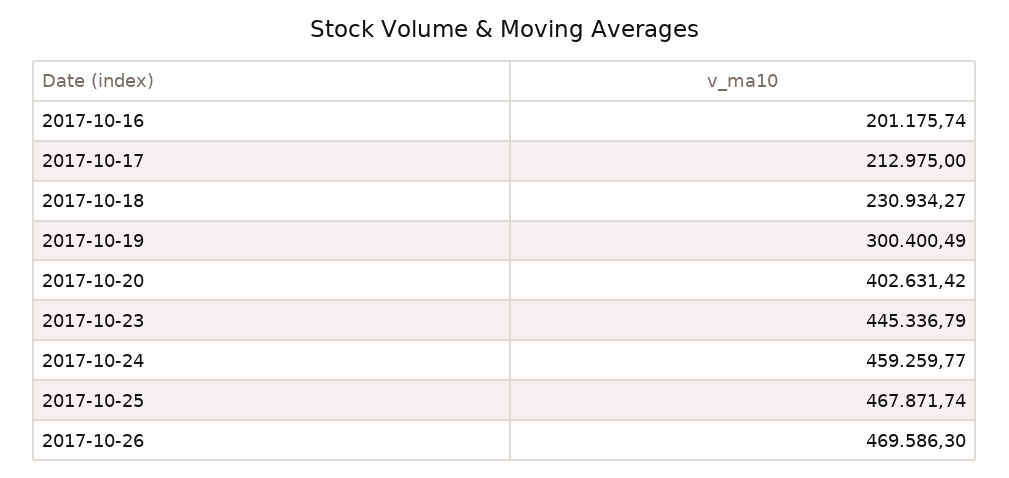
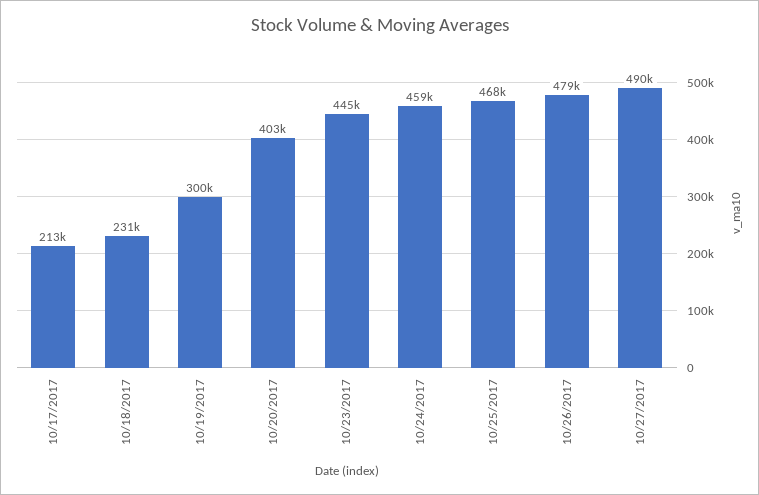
2017-10-16: 201175.74 -> none
2017-10-26: 469586.3 -> 479000
10/27/2017: none -> 490000

